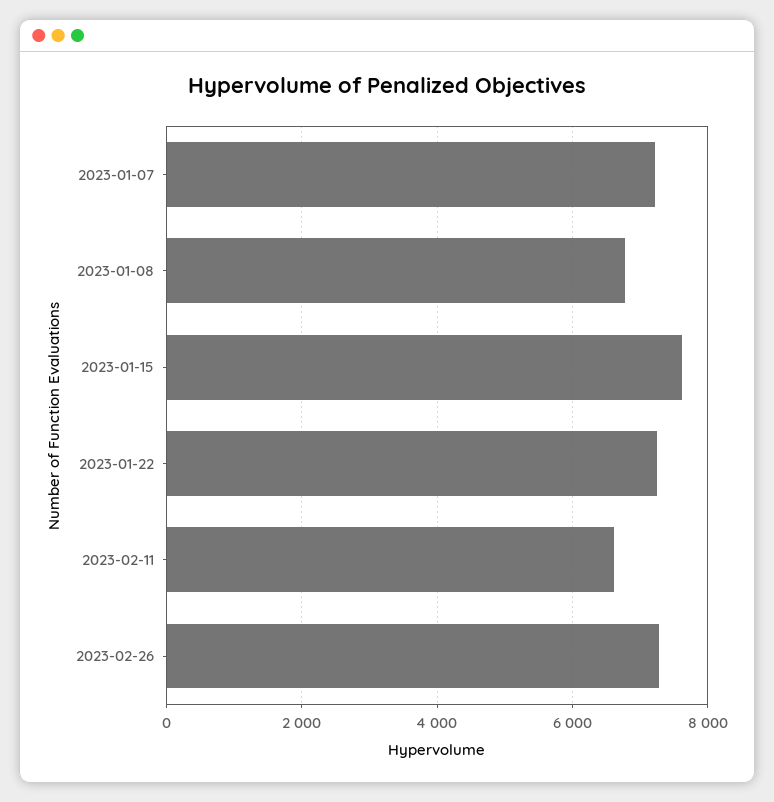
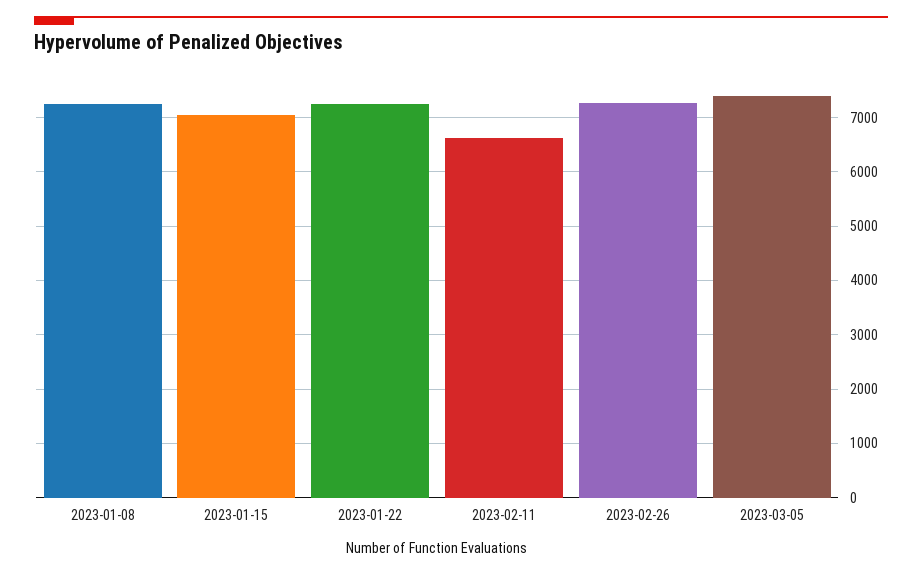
2023-01-07: 7200 -> none
2023-01-08: 6800 -> 7200
2023-01-15: 7600 -> 7000
2023-03-05: none -> 7400

